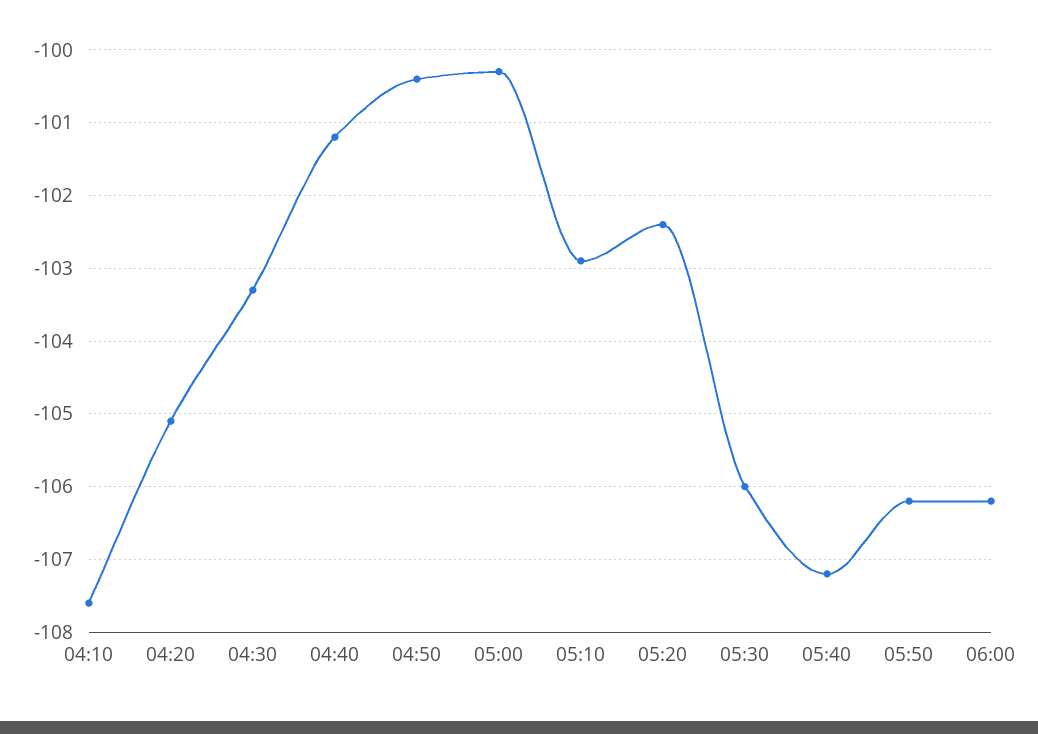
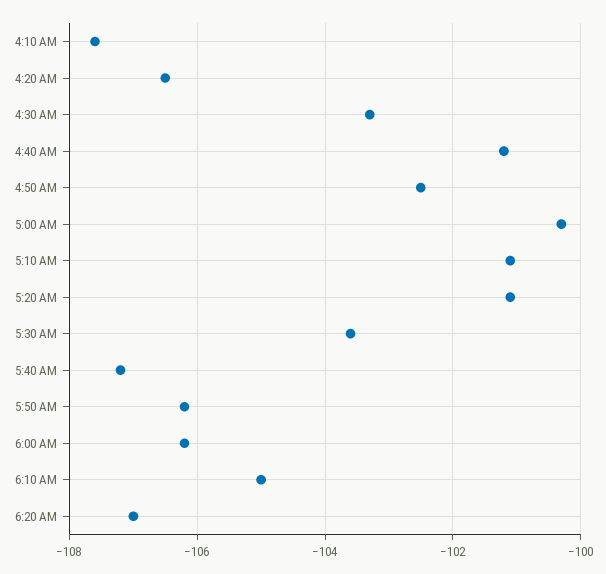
04:20: -105.1 -> -106.5
04:50: -100.4 -> -102.5
05:10: -102.9 -> -101
05:20: -102.4 -> -101
05:30: -106 -> -103.5
6:10 AM: none -> -105
6:20 AM: none -> -107

